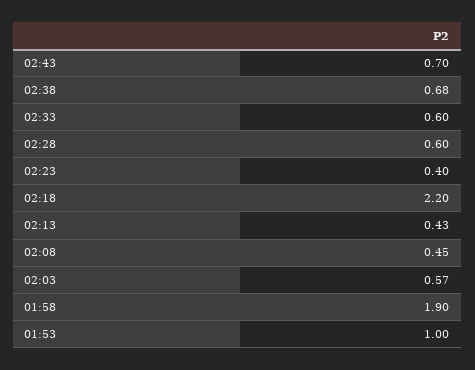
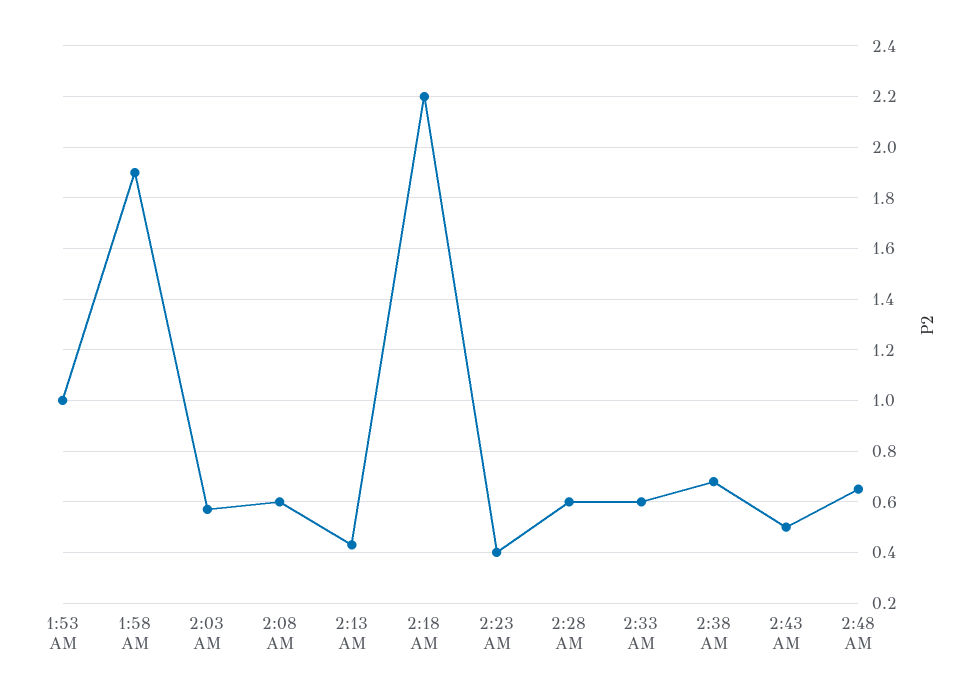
02:43: 0.7 -> 0.5
02:08: 0.45 -> 0.6
2:48 AM: none -> 0.65

